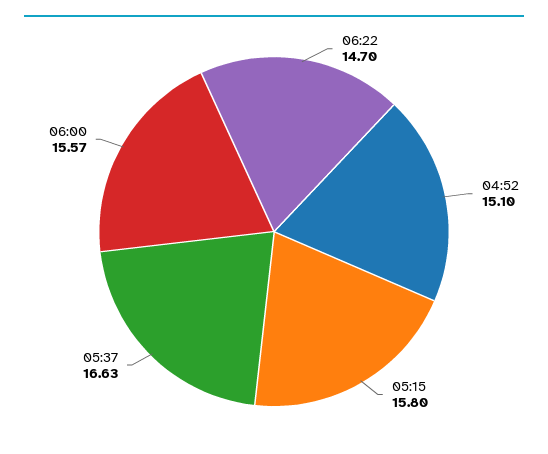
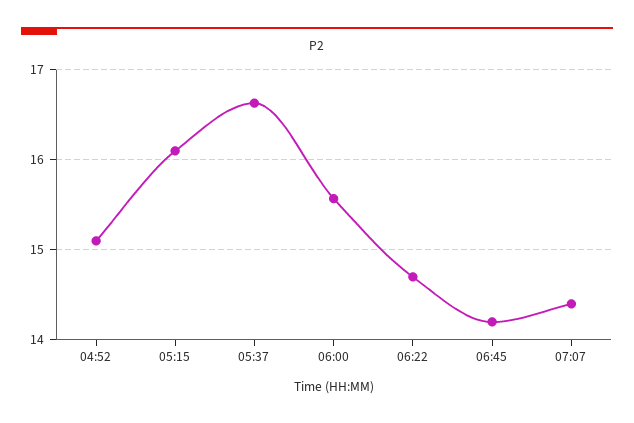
05:15: 15.8 -> 16.1
06:45: none -> 14.2
07:07: none -> 14.4

